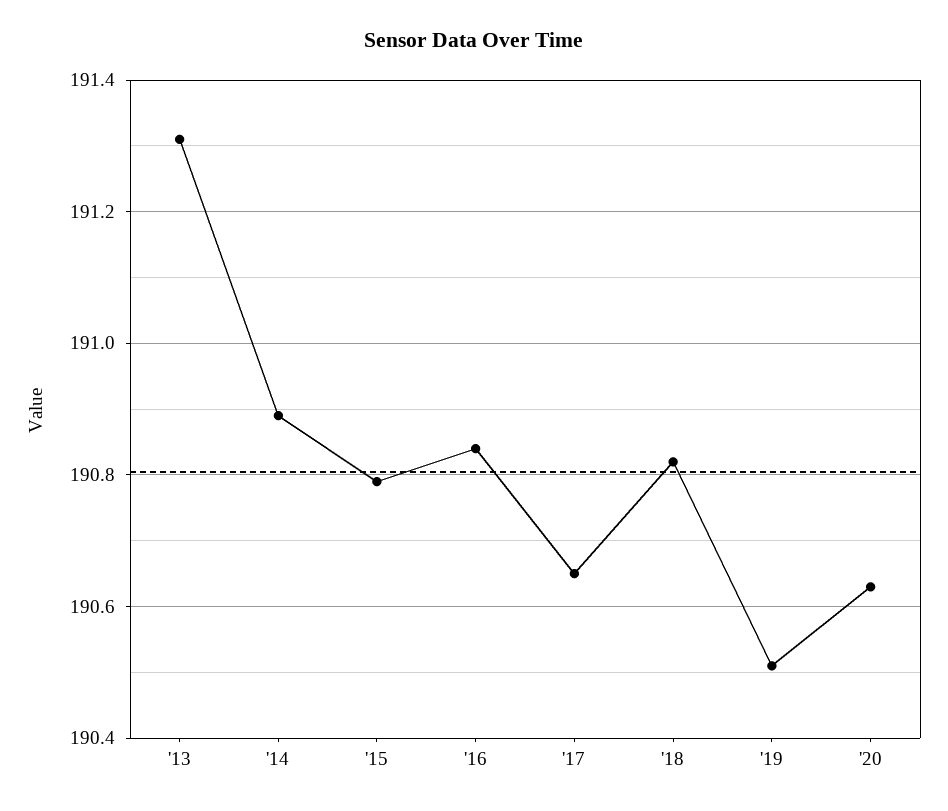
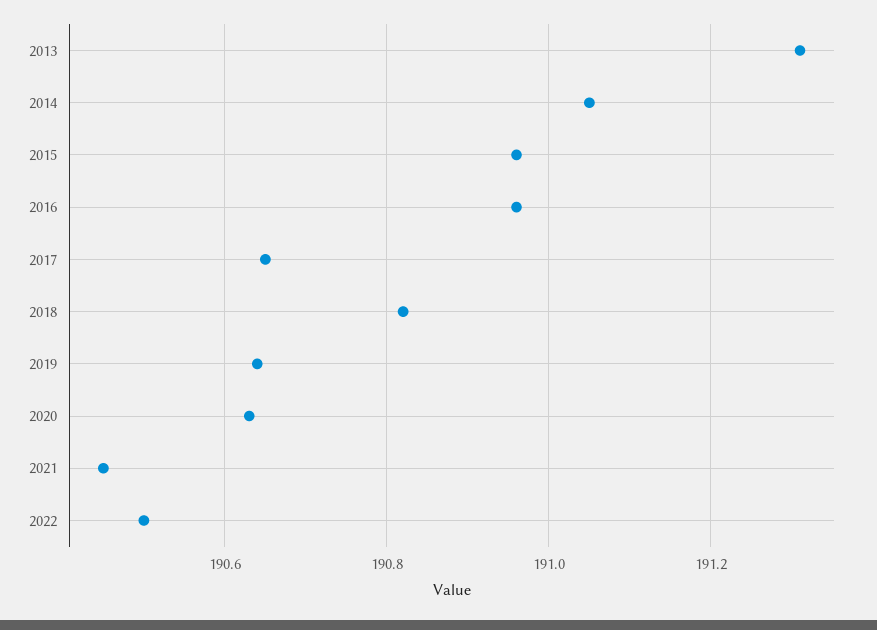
'14: 190.9 -> 191.05
'15: 190.8 -> 190.95
'16: 190.85 -> 190.95
'19: 190.5 -> 190.65
2021: none -> 190.45
2022: none -> 190.5

